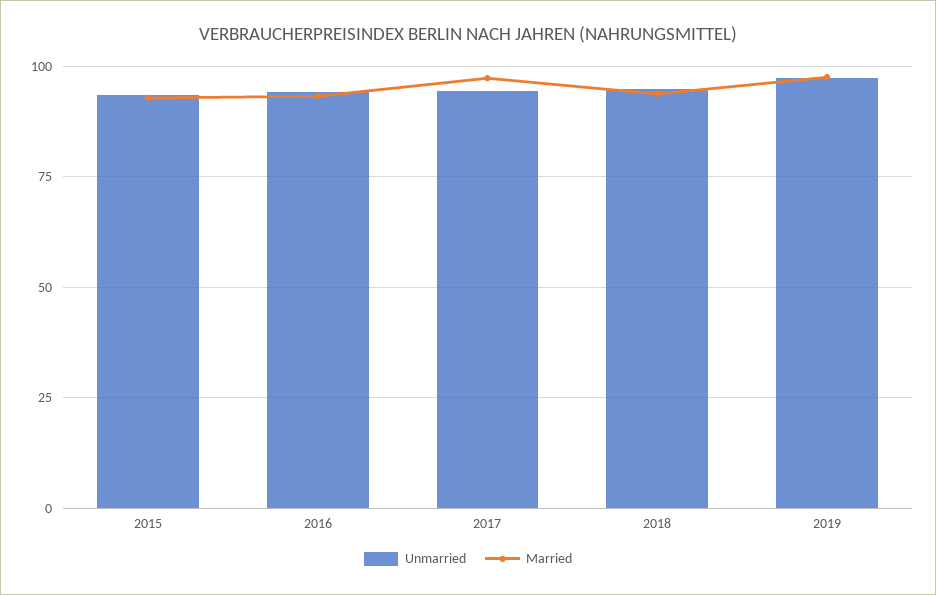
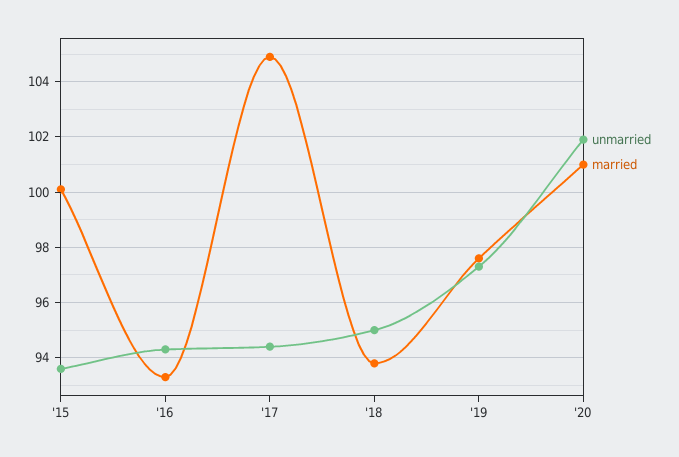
Married, 2015: 92.5 -> 100
Married, 2017: 97.5 -> 105
Unmarried, '20: none -> 102
Married, '20: none -> 101

